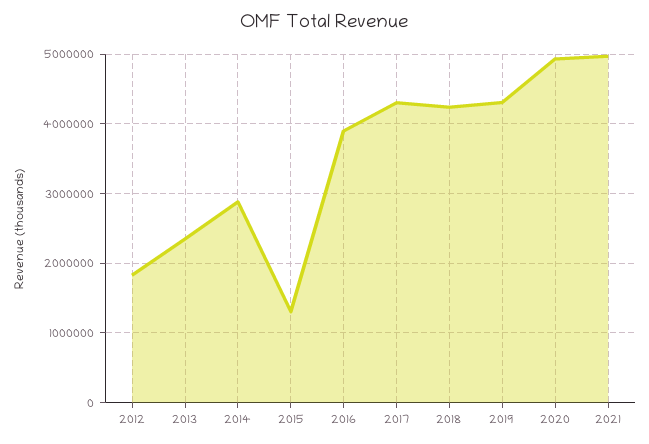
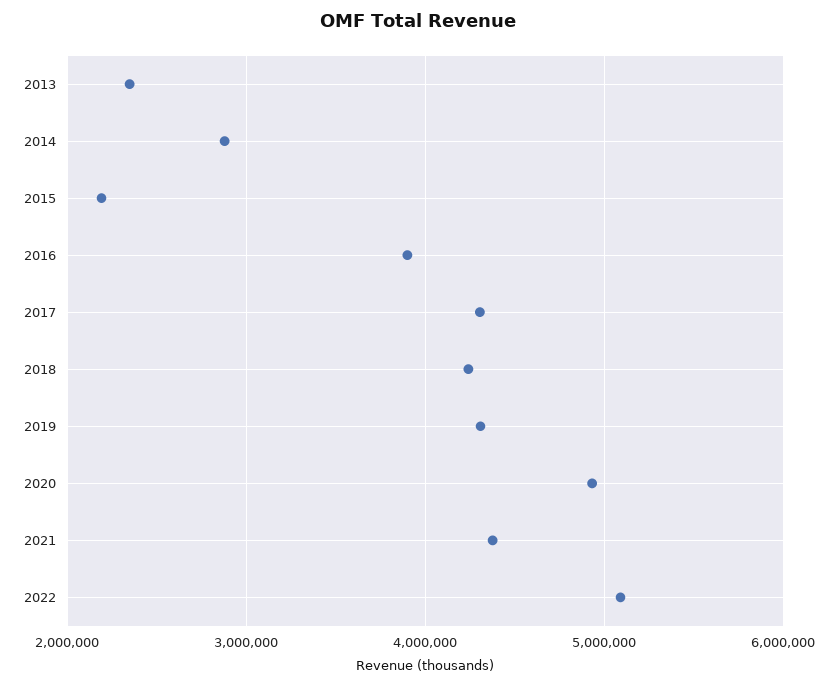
2012: 1800000 -> none
2015: 1300000 -> 2200000
2021: 5000000 -> 4400000
2022: none -> 5100000

